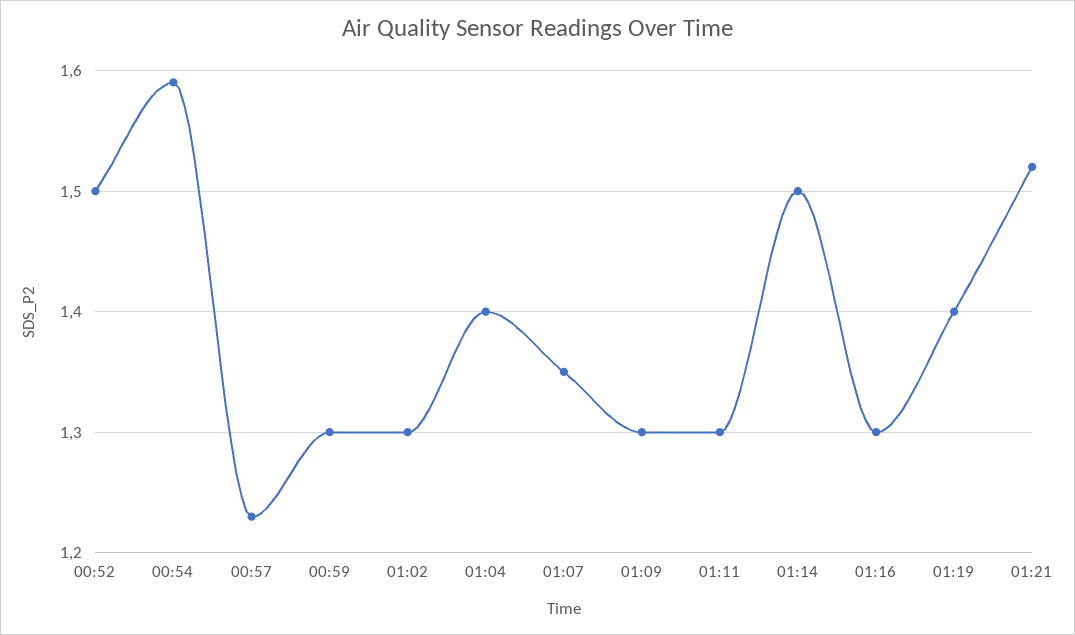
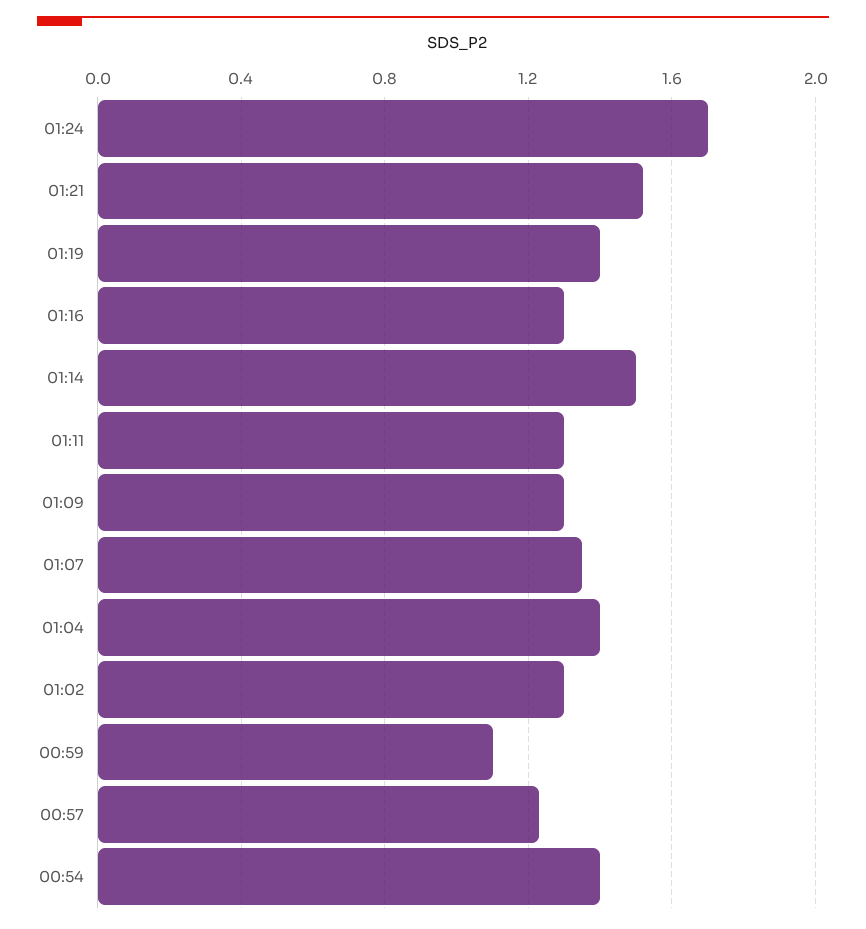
00:52: 1.5 -> none
00:54: 1.59 -> 1.4
00:59: 1.3 -> 1.1
01:24: none -> 1.7

